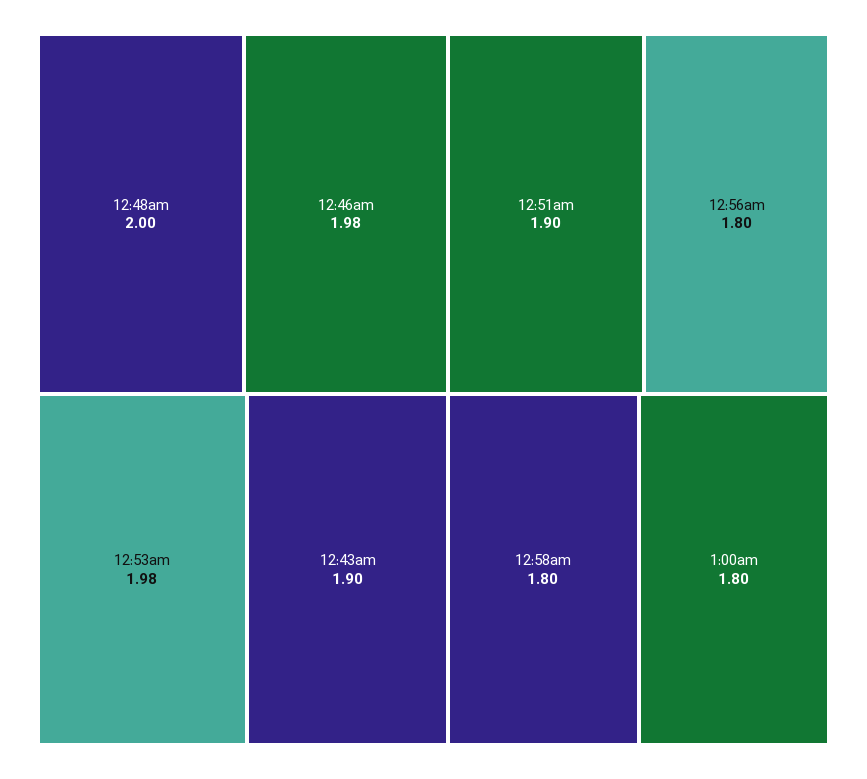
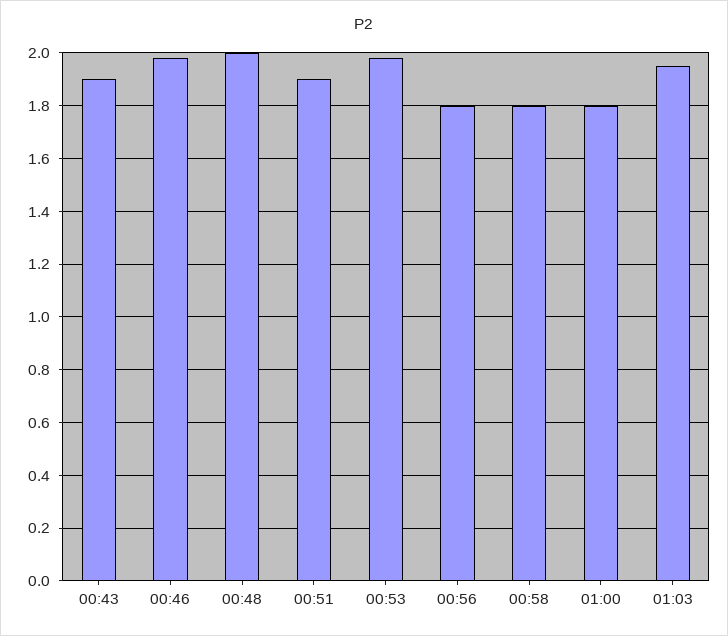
01:03: none -> 1.95

